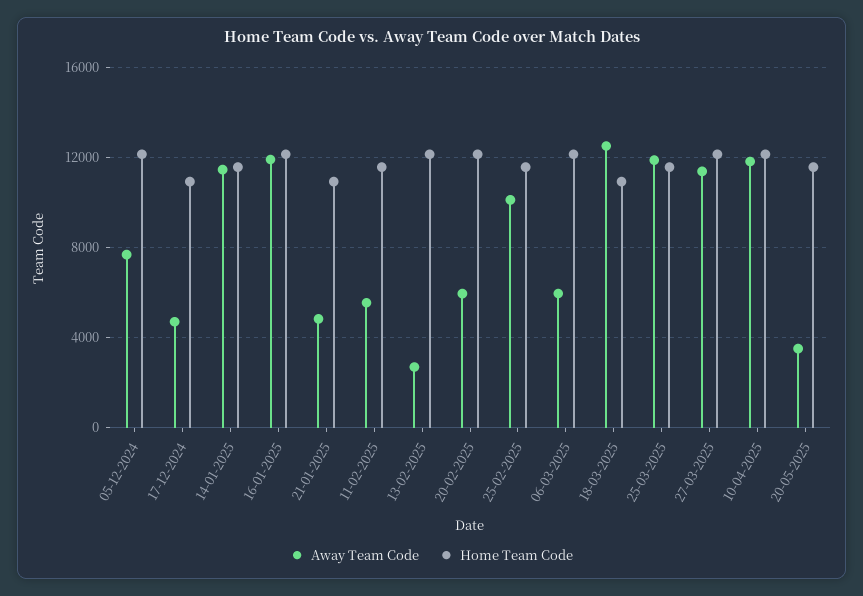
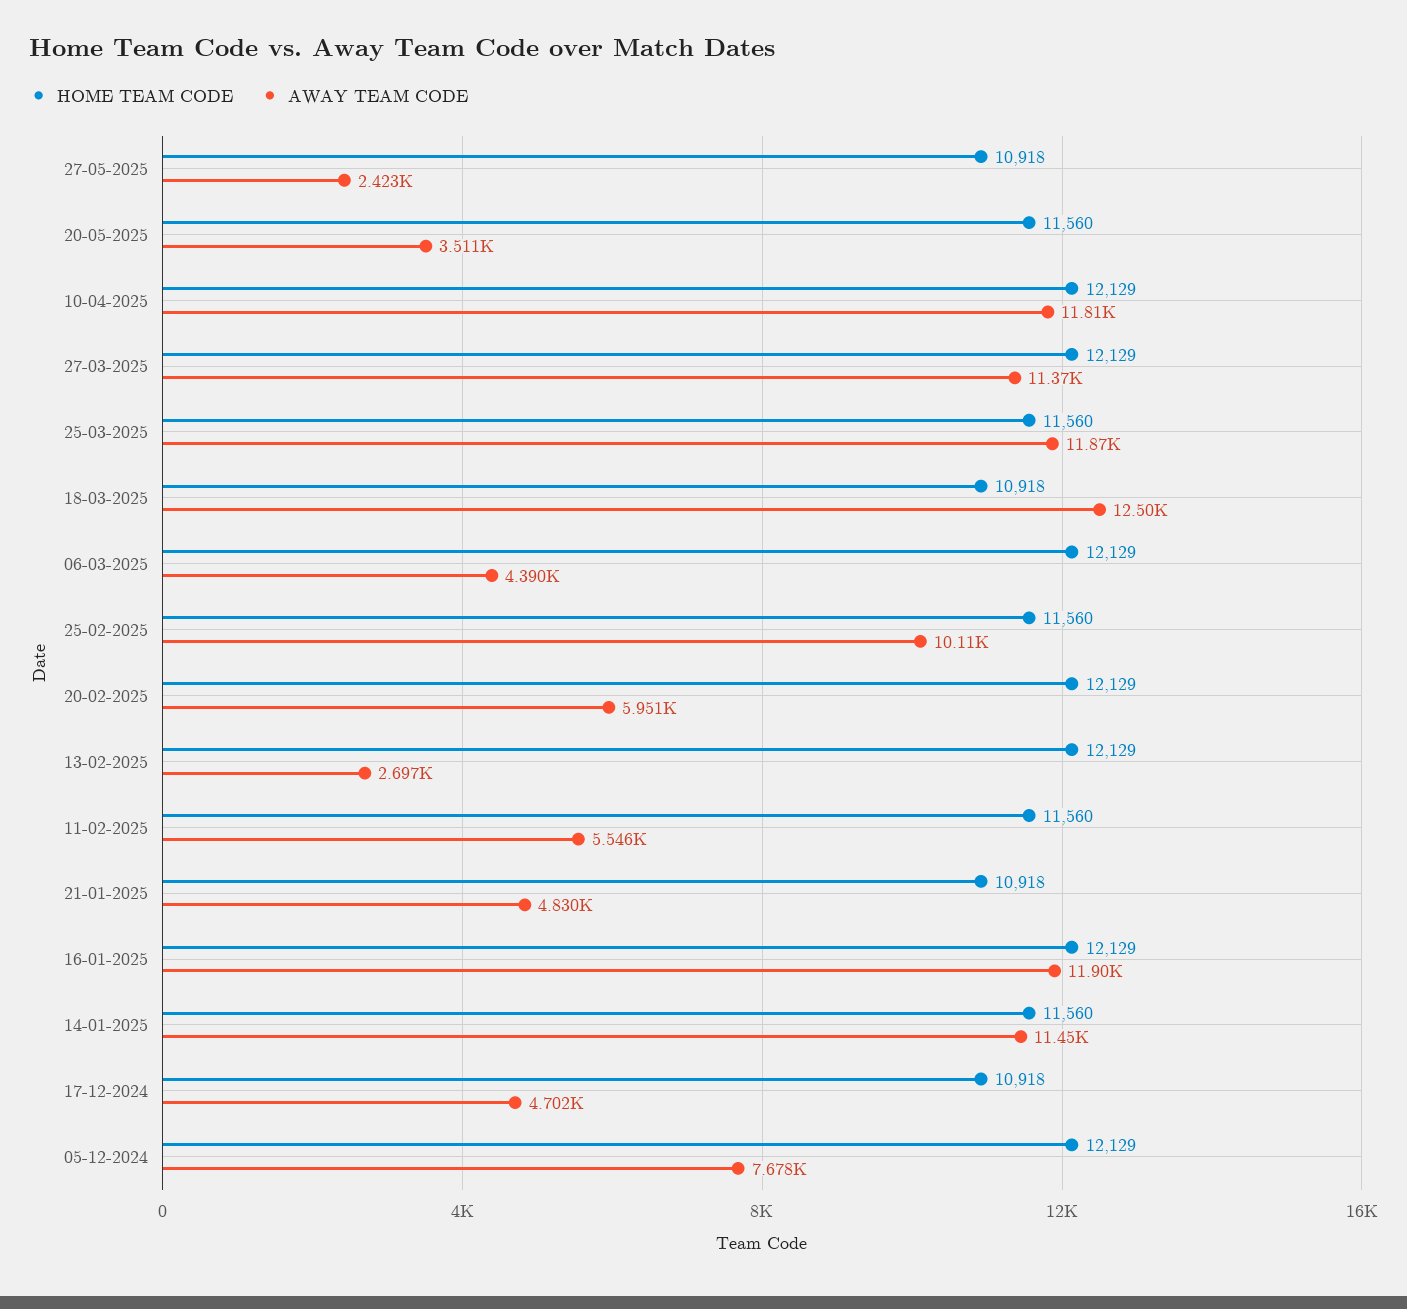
Away Team Code, 06-03-2025: 6000 -> 4390
Home Team Code, 27-05-2025: none -> 10918
Away Team Code, 27-05-2025: none -> 2423

